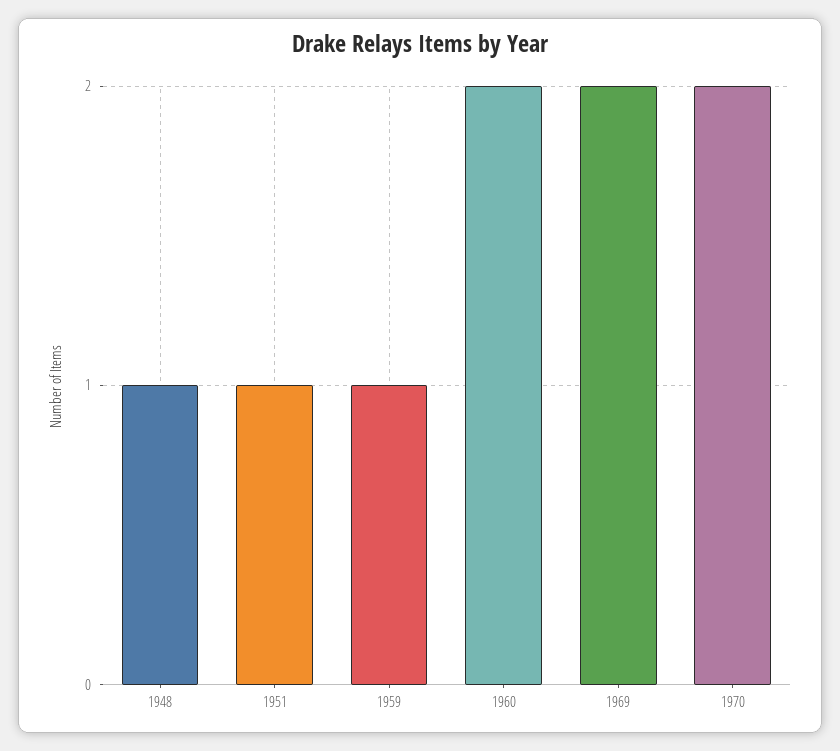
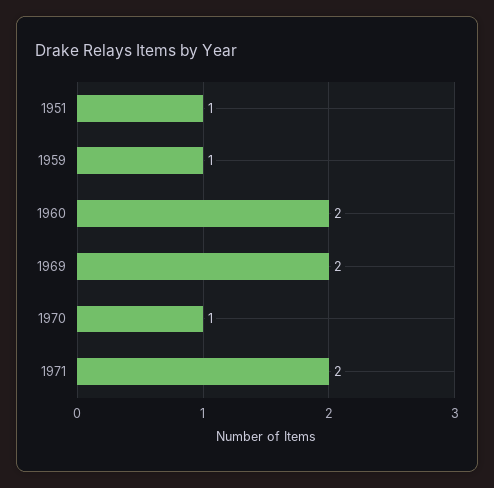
1948: 1 -> none
1970: 2 -> 1
1971: none -> 2

